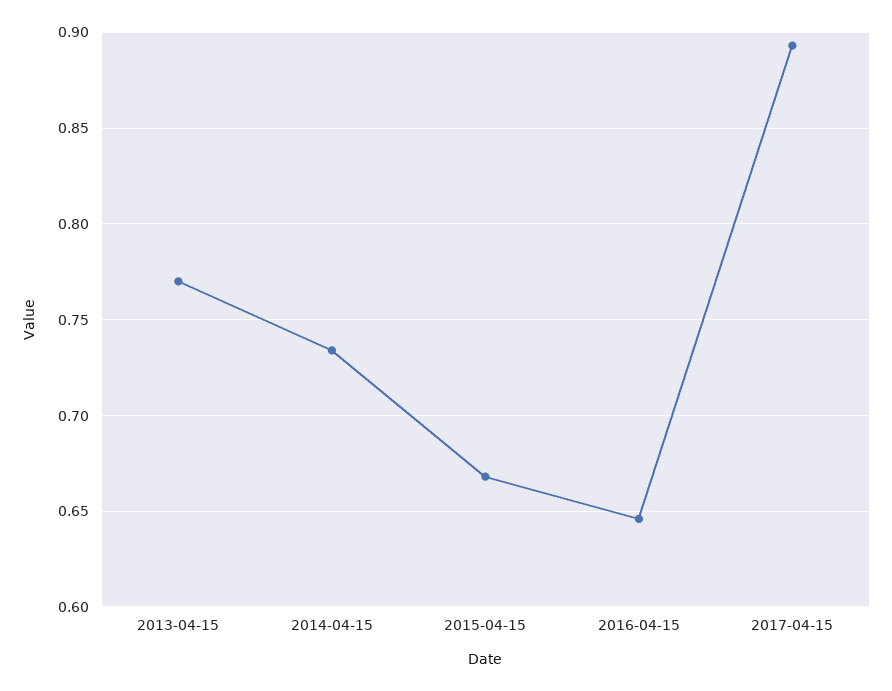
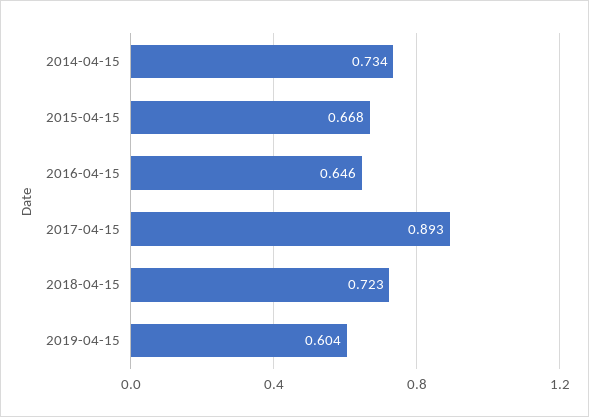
2013-04-15: 0.77 -> none
2018-04-15: none -> 0.723
2019-04-15: none -> 0.604

